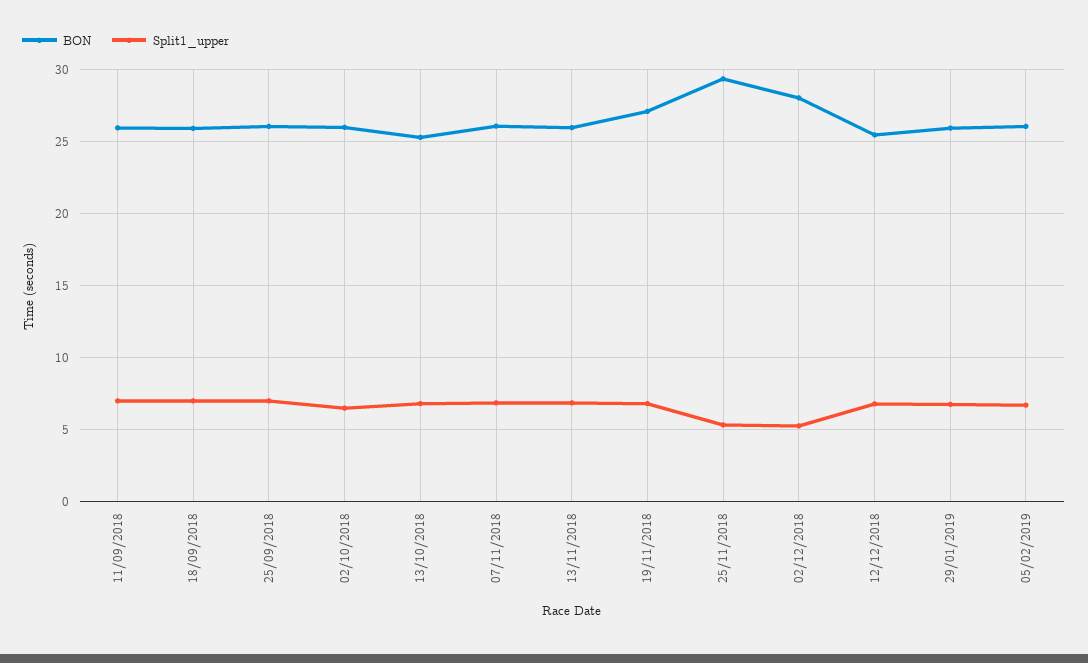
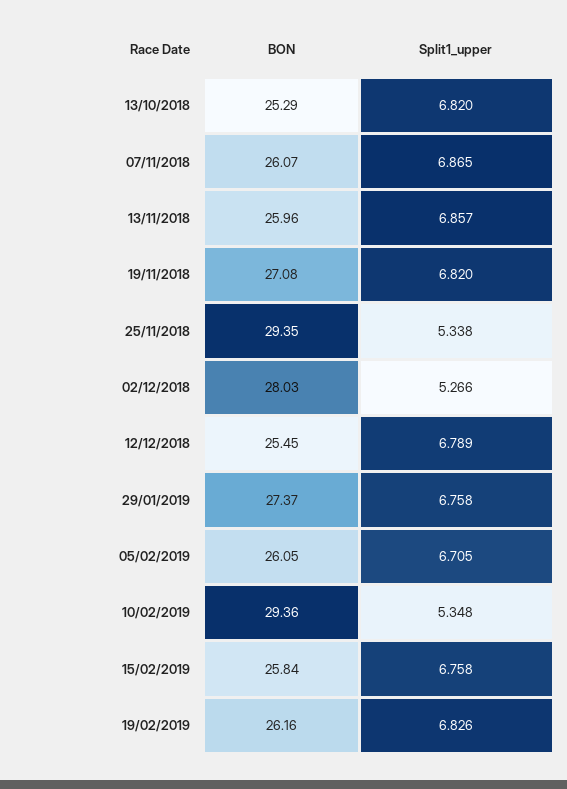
BON, 11/09/2018: 26 -> none
Split1_upper, 11/09/2018: 7 -> none
BON, 18/09/2018: 26 -> none
Split1_upper, 18/09/2018: 7 -> none
BON, 25/09/2018: 26 -> none
Split1_upper, 25/09/2018: 7 -> none
BON, 02/10/2018: 26 -> none
Split1_upper, 02/10/2018: 6.5 -> none
BON, 29/01/2019: 26 -> 27.37
BON, 10/02/2019: none -> 29.36
Split1_upper, 10/02/2019: none -> 5.348
BON, 15/02/2019: none -> 25.84
Split1_upper, 15/02/2019: none -> 6.758
BON, 19/02/2019: none -> 26.16
Split1_upper, 19/02/2019: none -> 6.826

